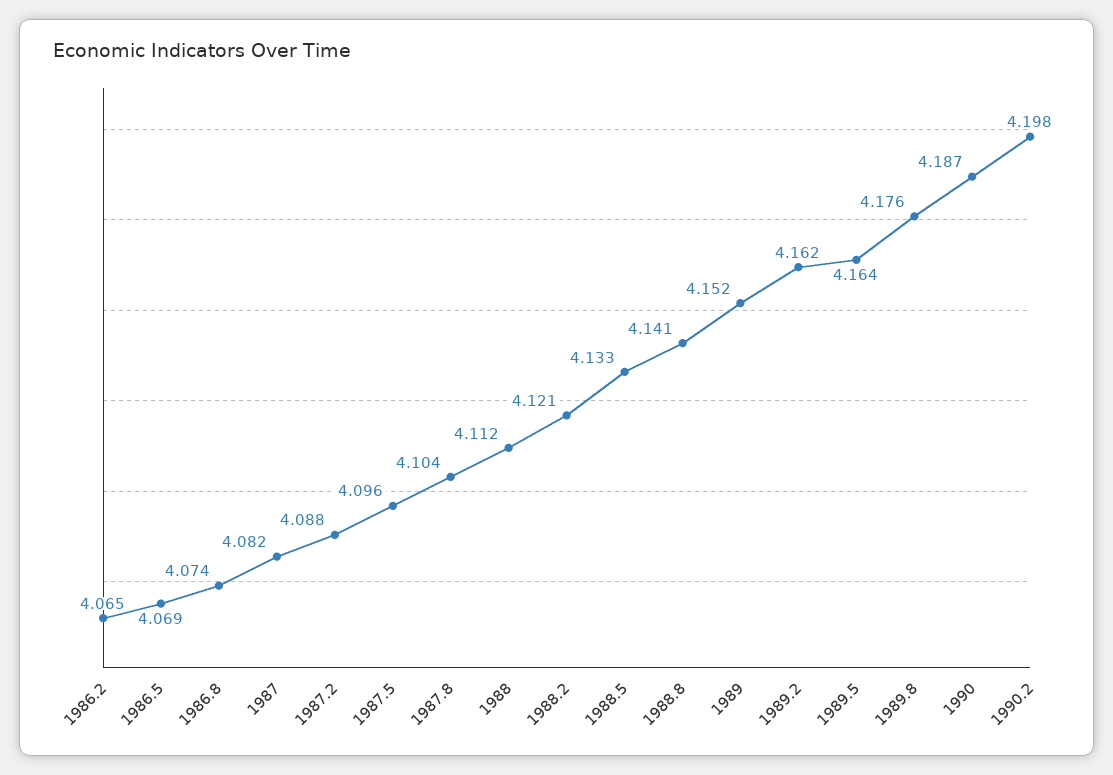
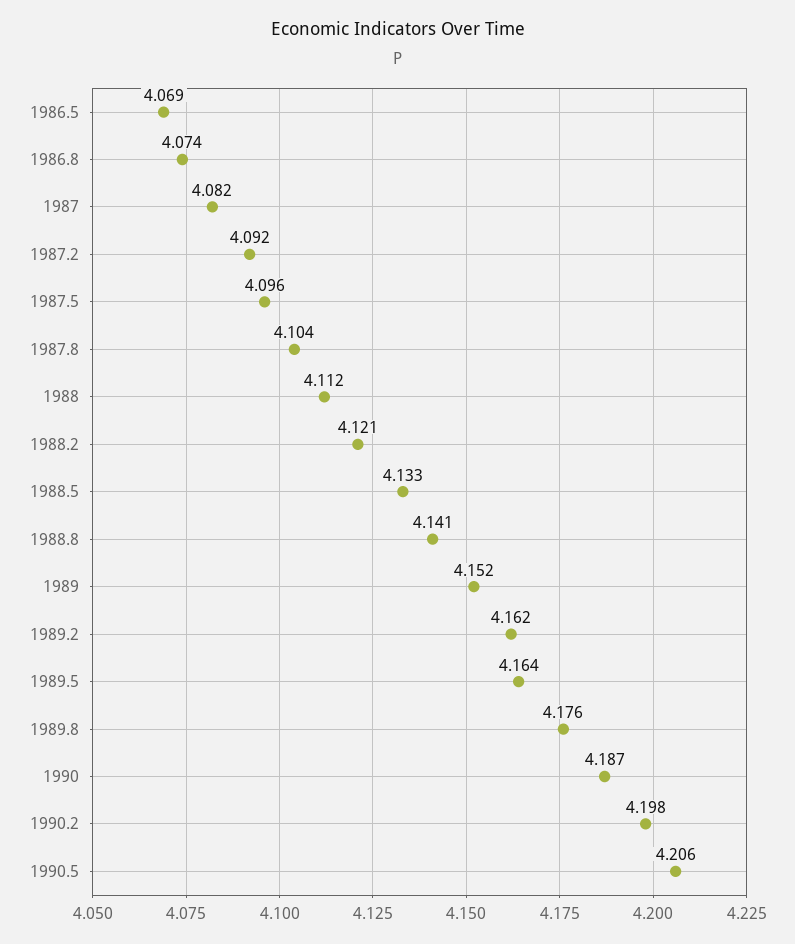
1986.2: 4.065 -> none
1987.2: 4.088 -> 4.092
1990.5: none -> 4.206

